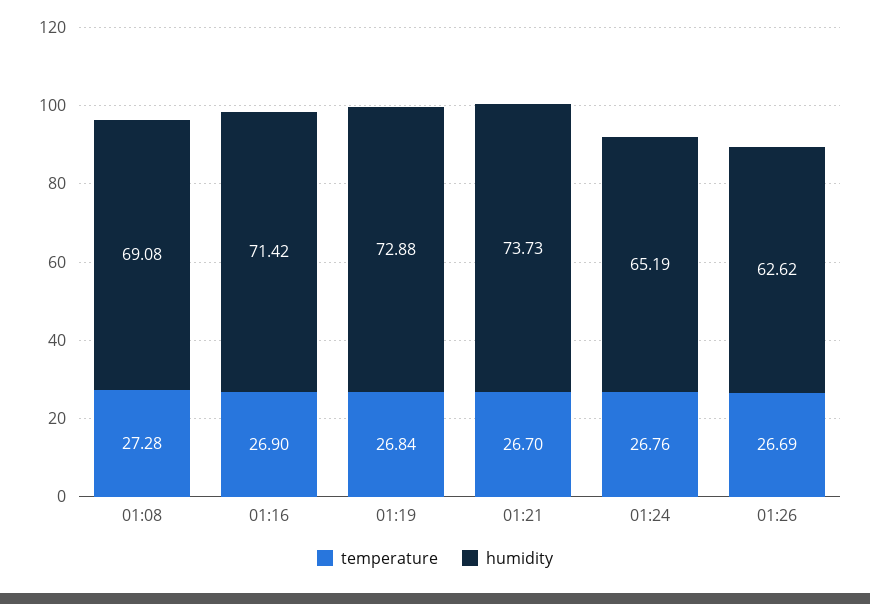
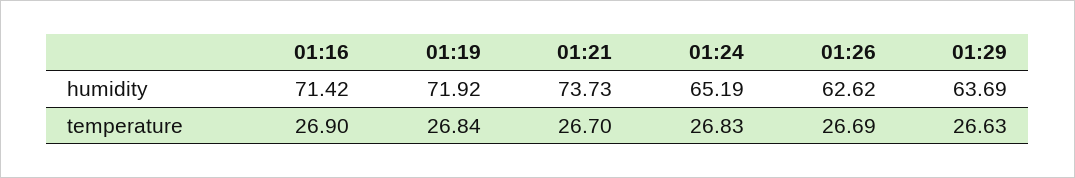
temperature, 01:08: 27.28 -> none
humidity, 01:08: 69.08 -> none
humidity, 01:19: 72.88 -> 71.92
temperature, 01:24: 26.76 -> 26.83
humidity, 01:29: none -> 63.69
temperature, 01:29: none -> 26.63

